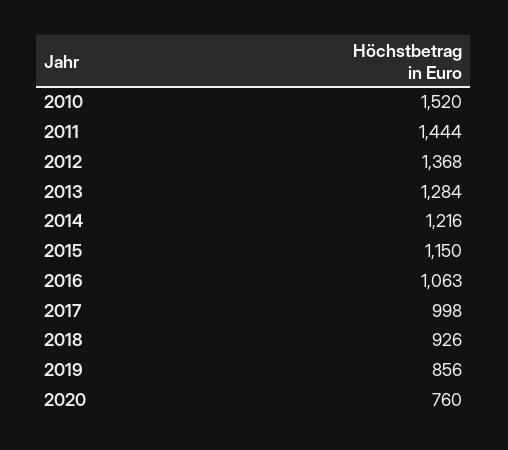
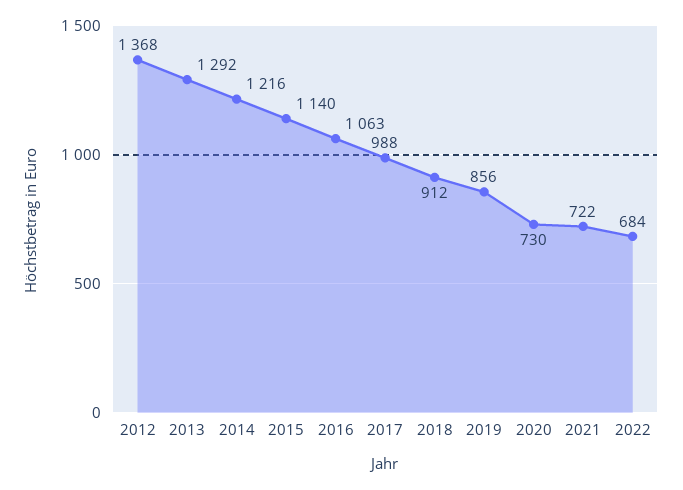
2010: 1520 -> none
2011: 1444 -> none
2013: 1284 -> 1292
2015: 1150 -> 1140
2017: 998 -> 988
2018: 926 -> 912
2020: 760 -> 730
2021: none -> 722
2022: none -> 684

